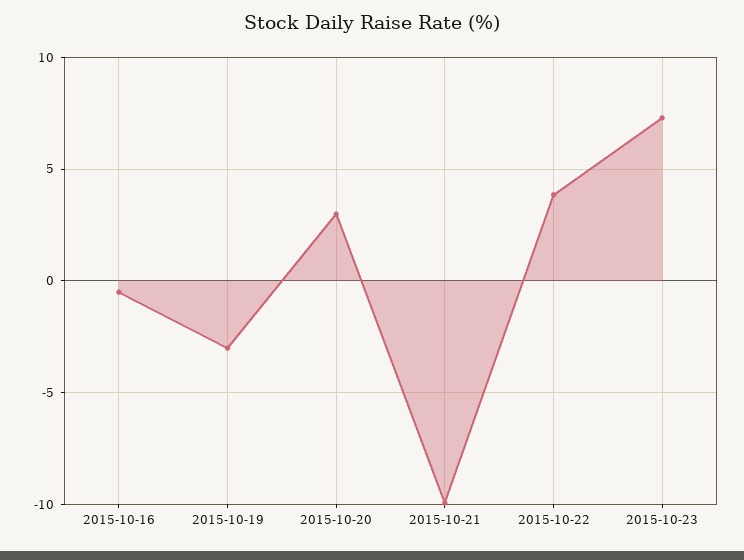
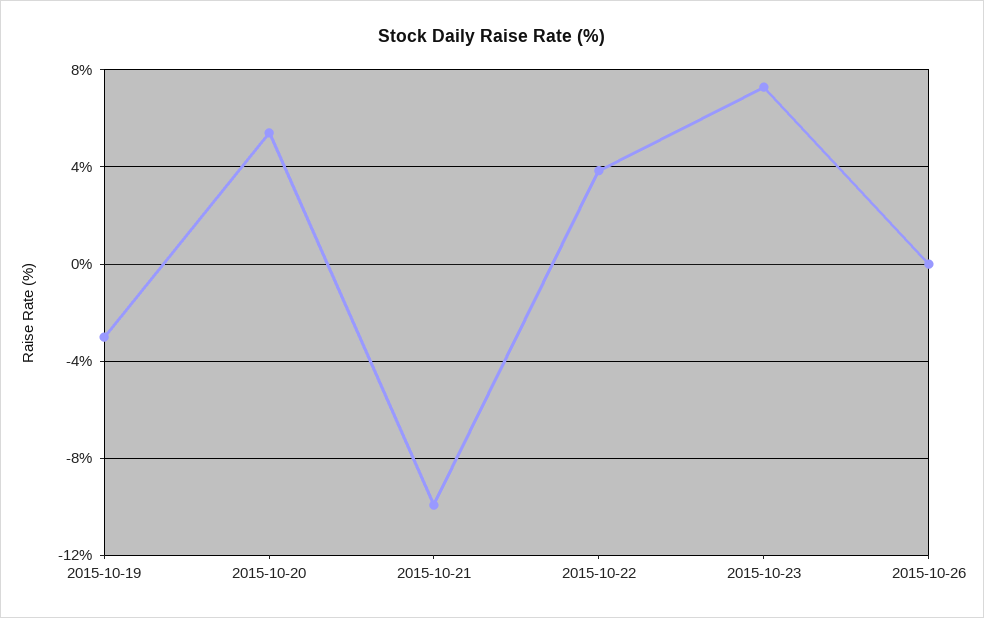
2015-10-16: -0.5 -> none
2015-10-20: 3 -> 5.5
2015-10-26: none -> 0

